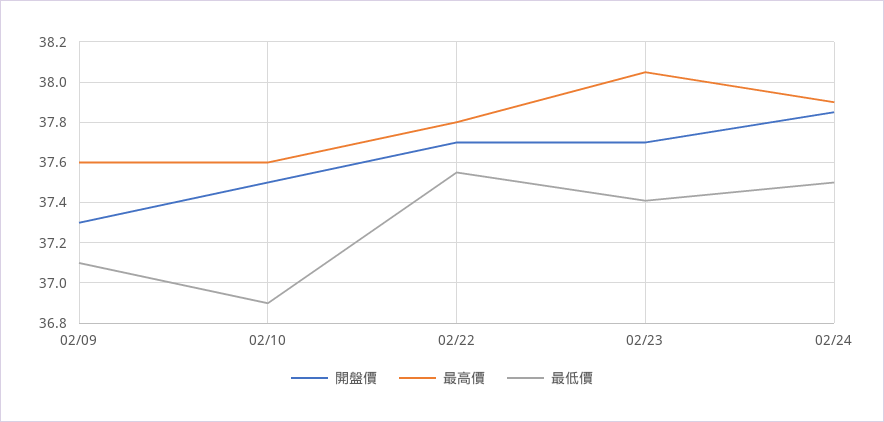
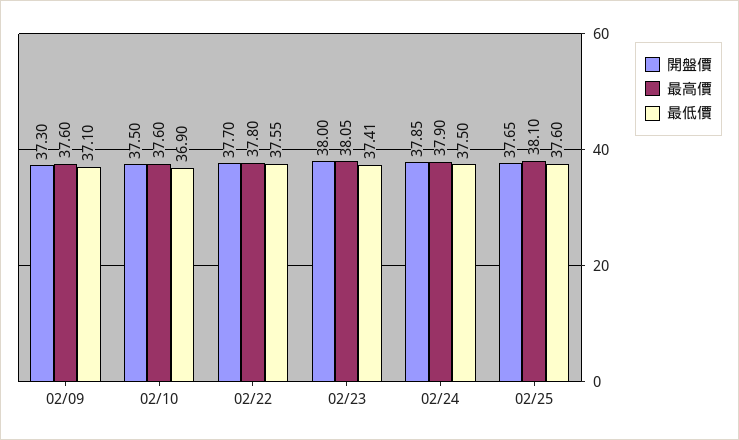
開盤價, 02/23: 37.7 -> 38
開盤價, 02/25: none -> 37.65
最高價, 02/25: none -> 38.1
最低價, 02/25: none -> 37.6

